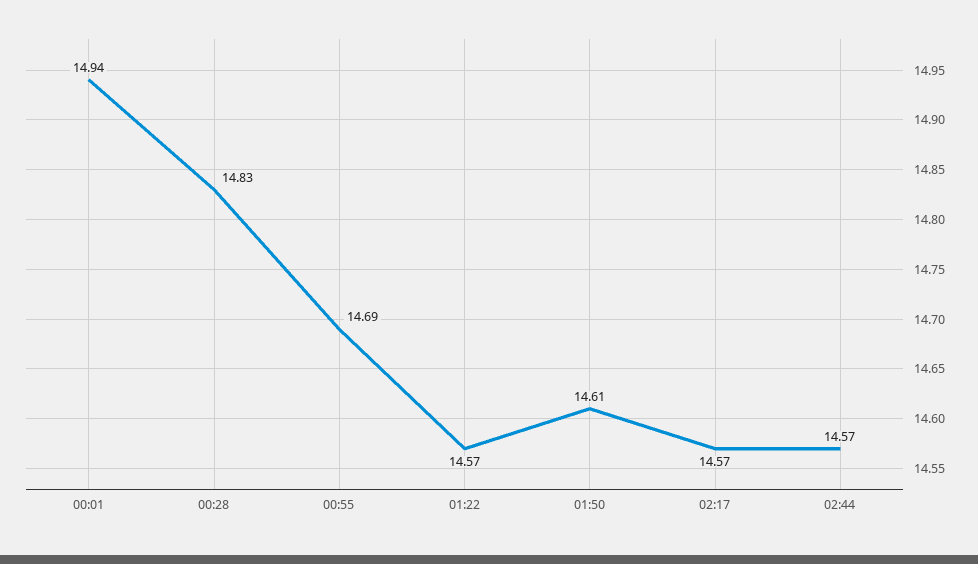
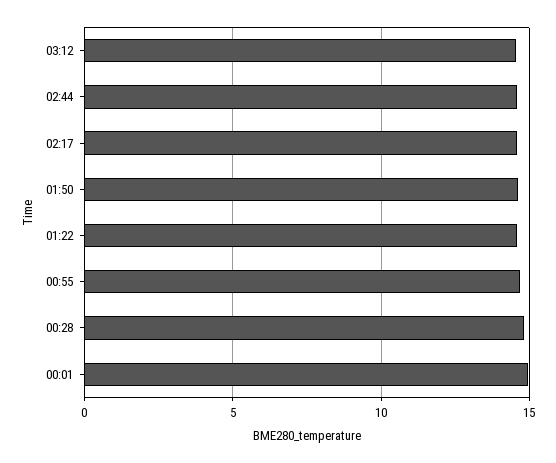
03:12: none -> 14.5

